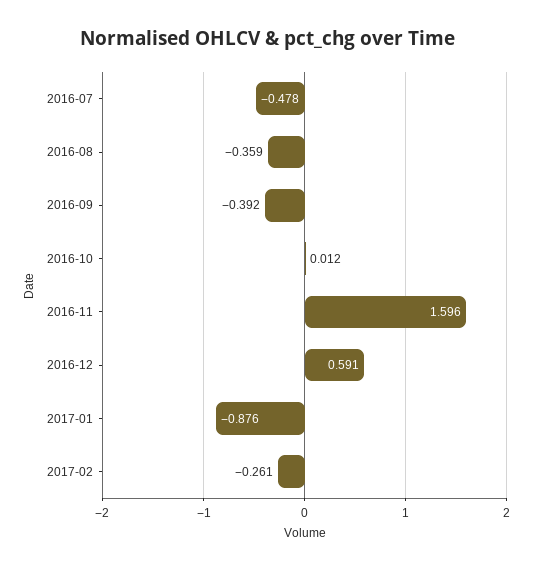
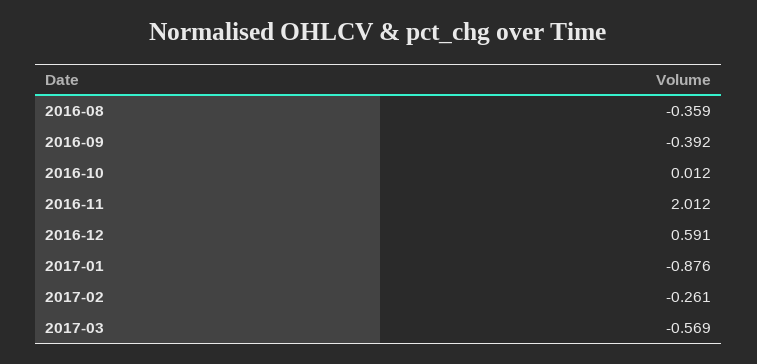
2016-07: -0.478 -> none
2016-11: 1.596 -> 2.012
2017-03: none -> -0.569

